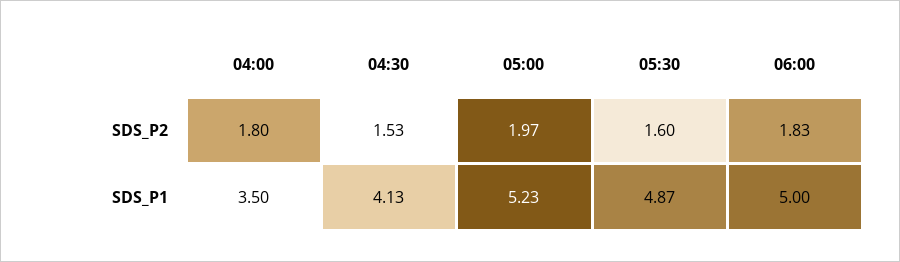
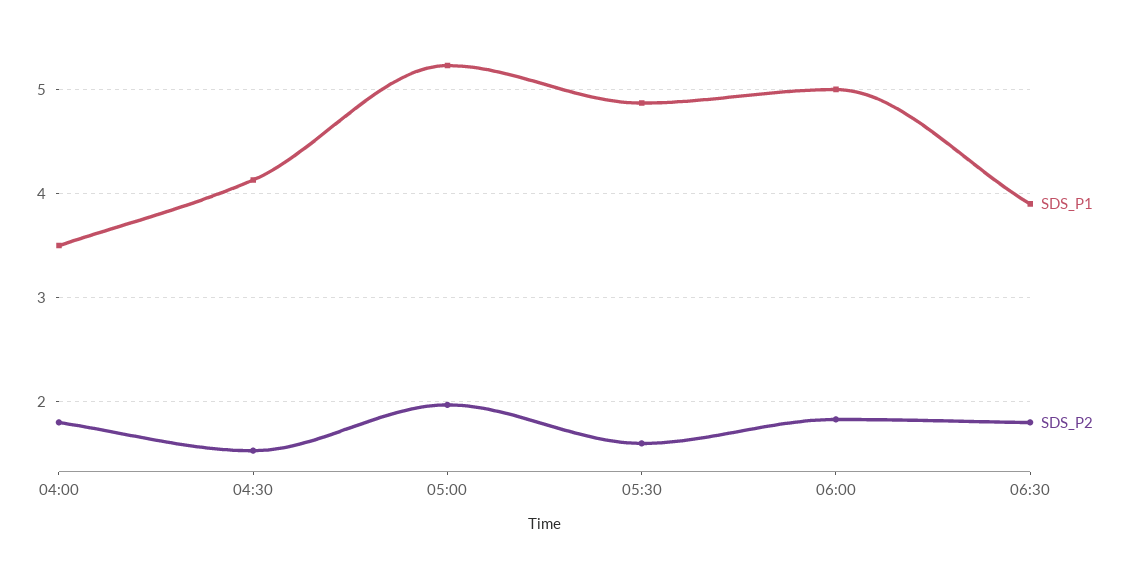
SDS_P1, 06:30: none -> 3.9
SDS_P2, 06:30: none -> 1.8

